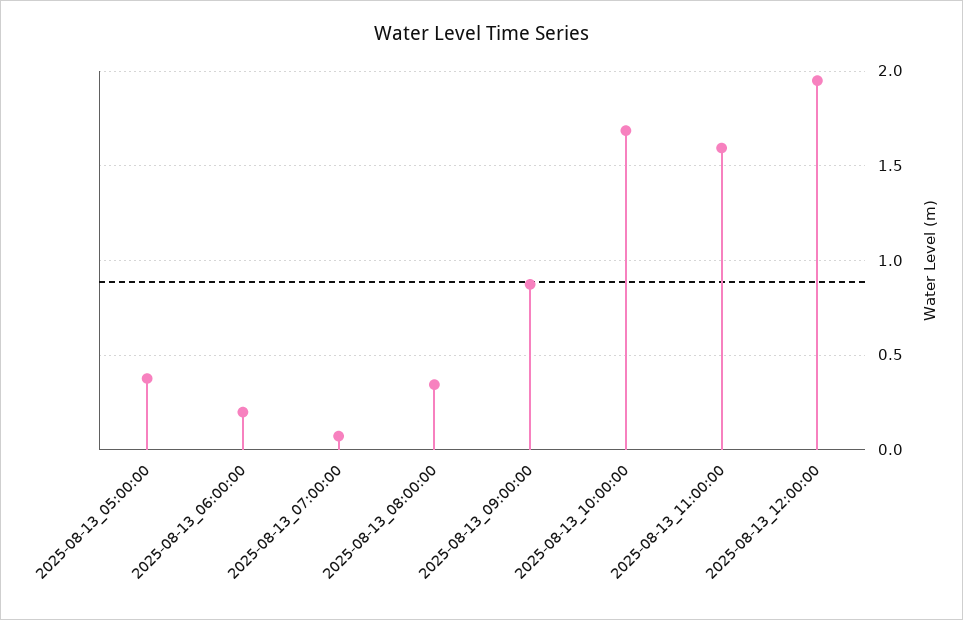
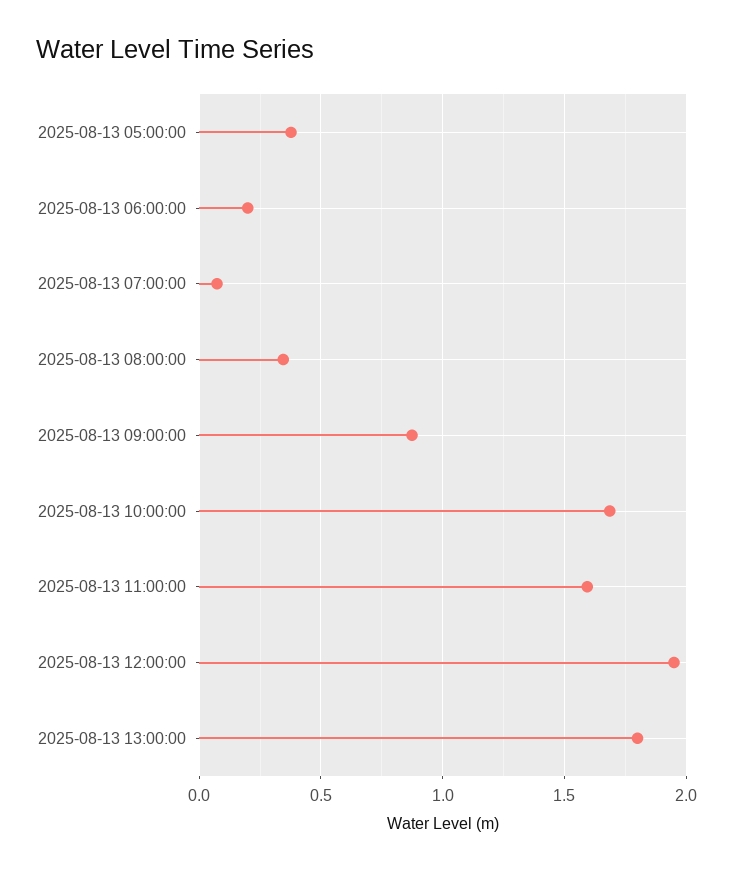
2025-08-13 13:00:00: none -> 1.8

